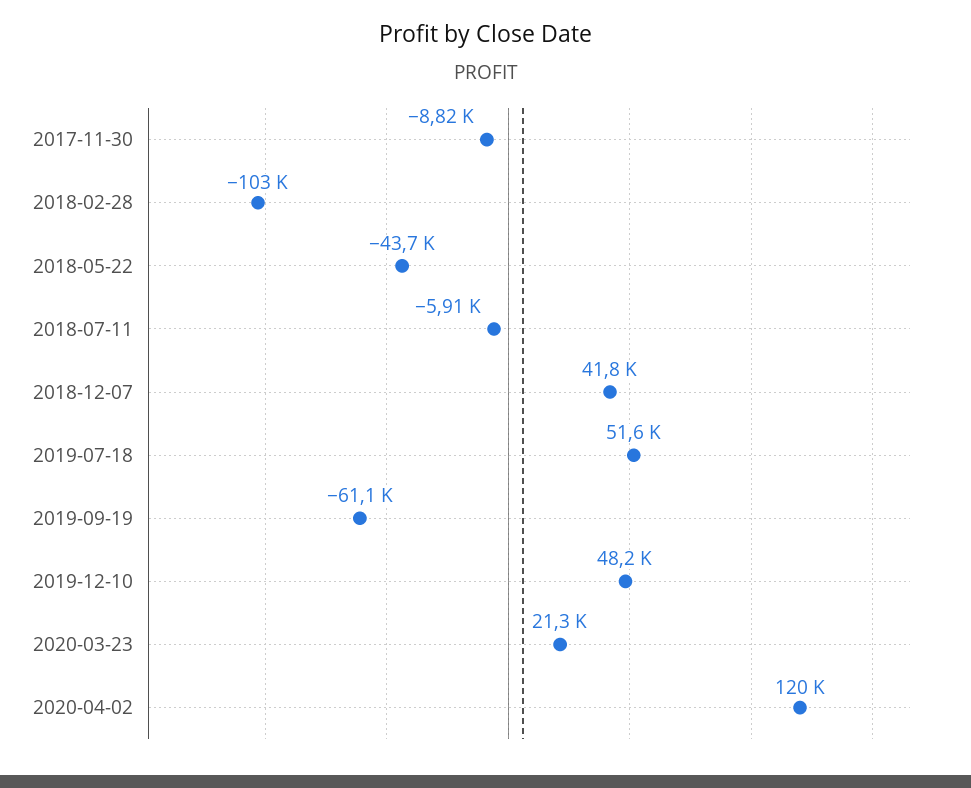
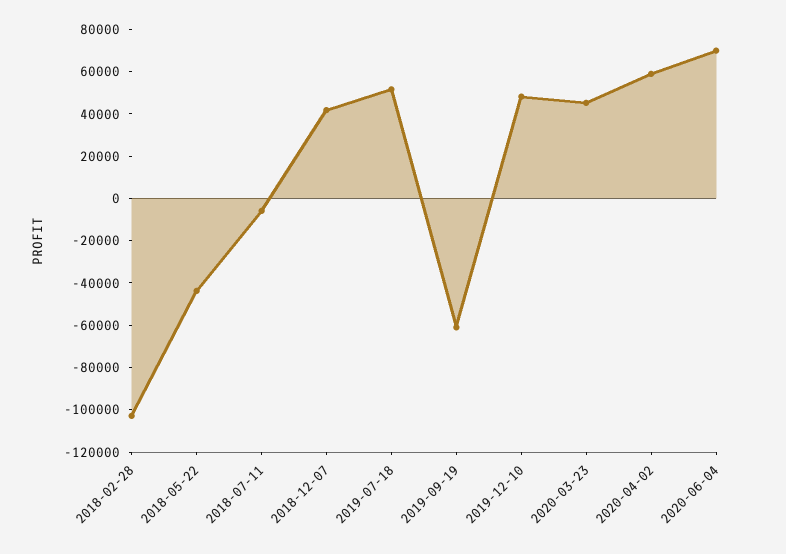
2017-11-30: -8820 -> none
2020-03-23: 21300 -> 45000
2020-04-02: 120000 -> 60000
2020-06-04: none -> 70000

